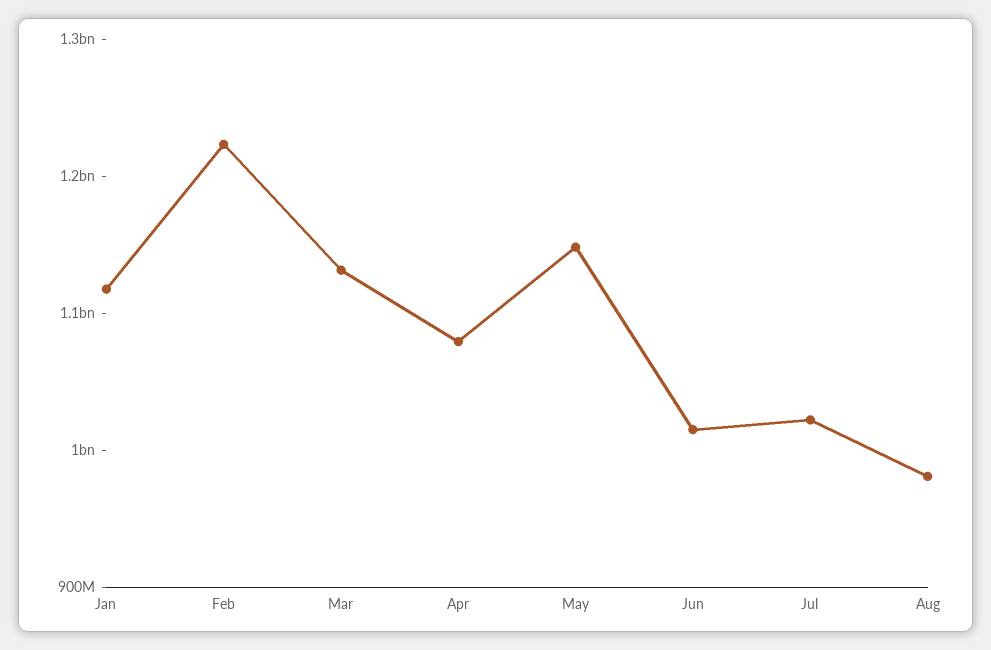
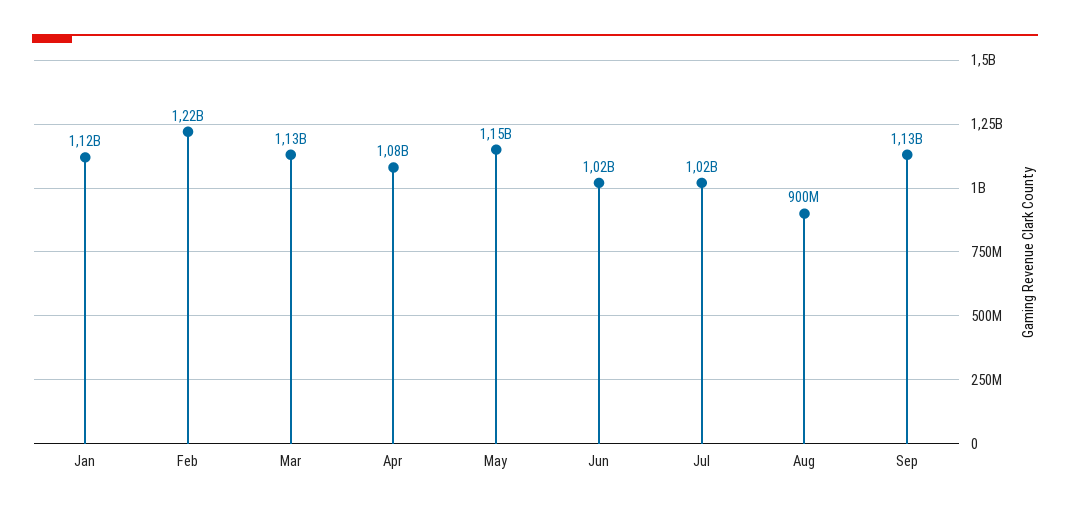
Aug: 980000000 -> 900000000
Sep: none -> 1130000000

